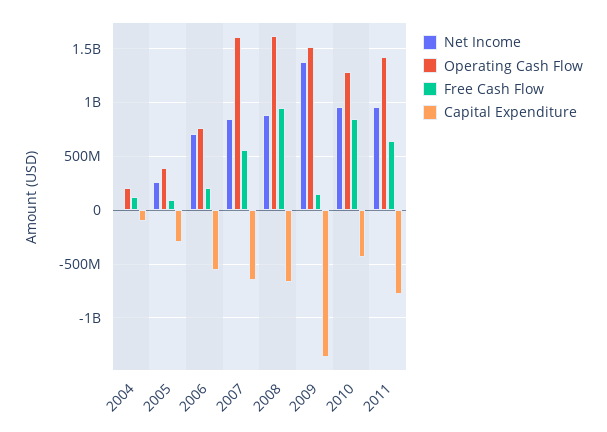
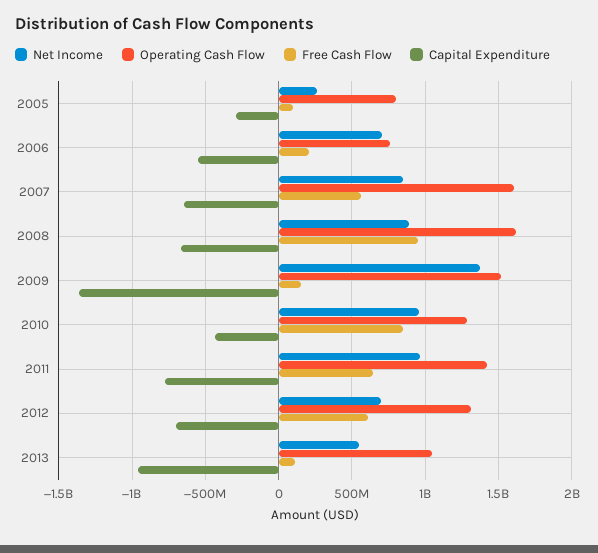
Net Income, 2004: 0 -> none
Operating Cash Flow, 2004: 200000000 -> none
Free Cash Flow, 2004: 100000000 -> none
Capital Expenditure, 2004: -100000000 -> none
Operating Cash Flow, 2005: 400000000 -> 800000000
Net Income, 2012: none -> 700000000
Operating Cash Flow, 2012: none -> 1300000000
Free Cash Flow, 2012: none -> 600000000
Capital Expenditure, 2012: none -> -700000000
Net Income, 2013: none -> 550000000
Operating Cash Flow, 2013: none -> 1050000000
Free Cash Flow, 2013: none -> 100000000
Capital Expenditure, 2013: none -> -950000000

